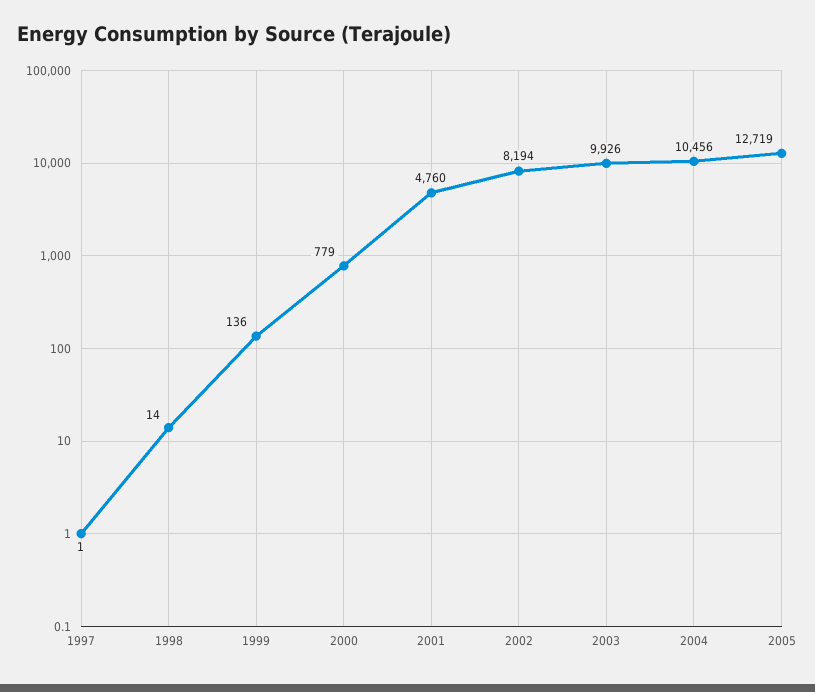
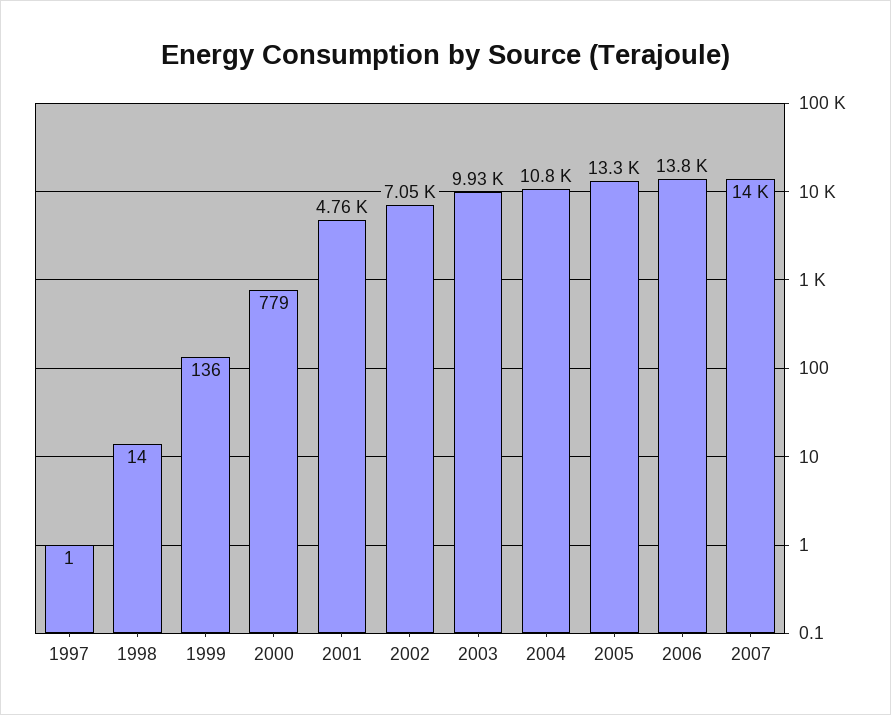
2002: 8194 -> 7050
2004: 10456 -> 10800
2005: 12719 -> 13300
2006: none -> 13800
2007: none -> 14000

